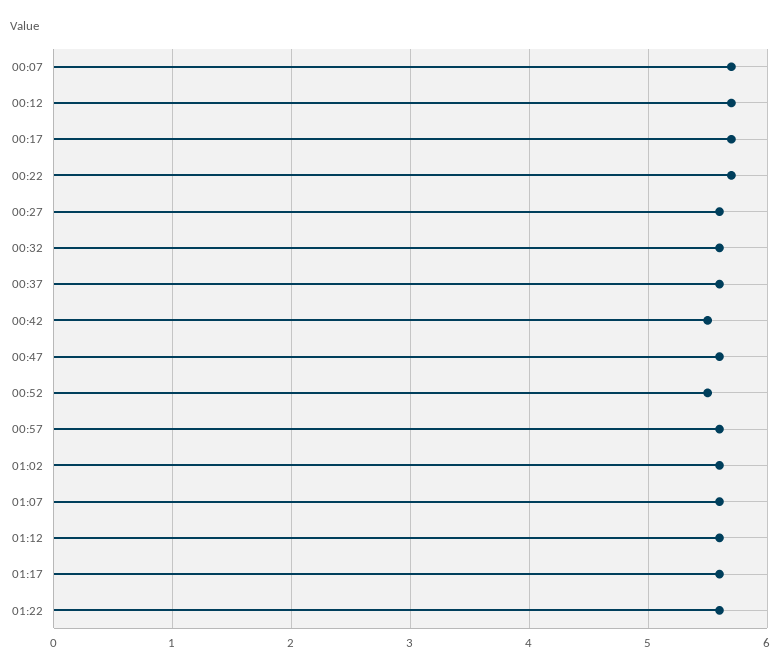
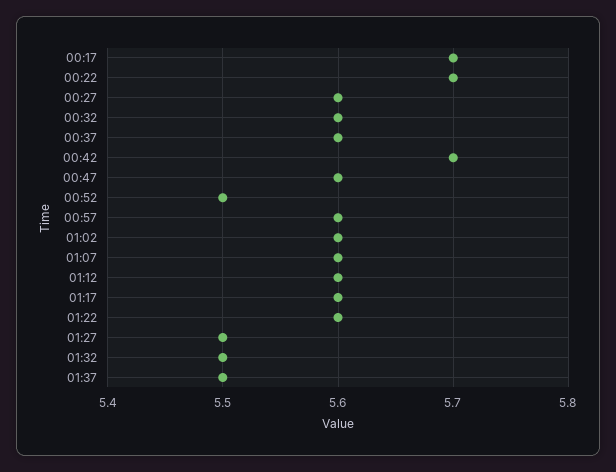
00:07: 5.7 -> none
00:12: 5.7 -> none
00:42: 5.5 -> 5.7
01:27: none -> 5.5
01:32: none -> 5.5
01:37: none -> 5.5

